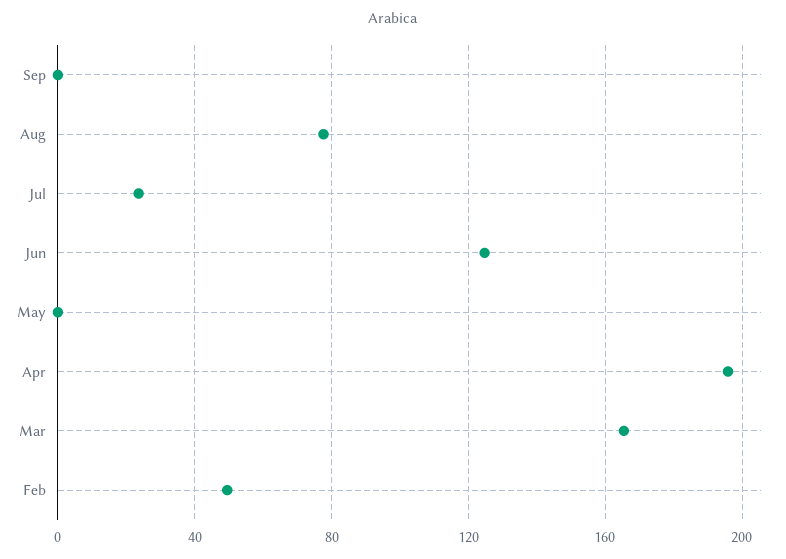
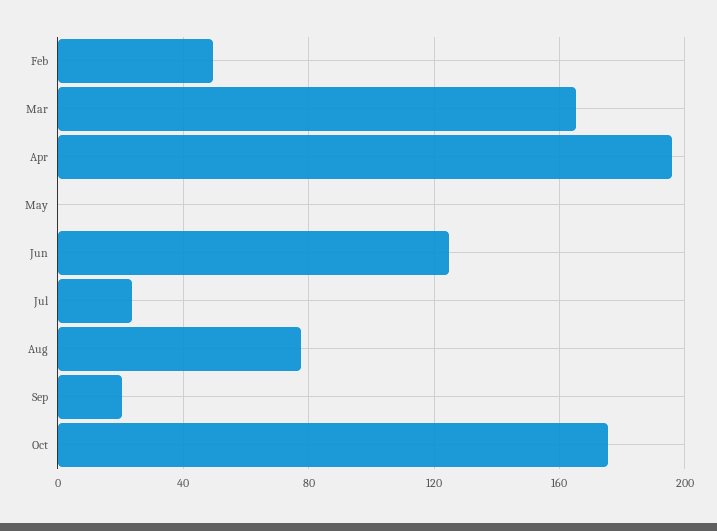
Sep: 0 -> 20
Oct: none -> 175

